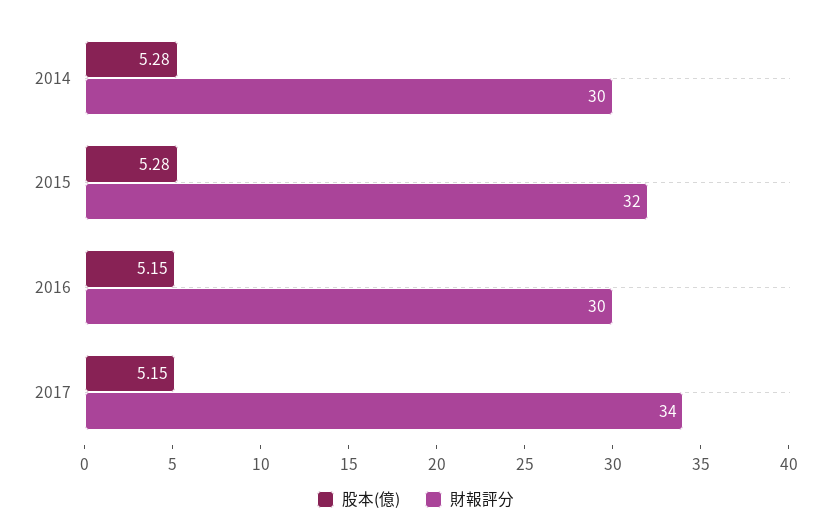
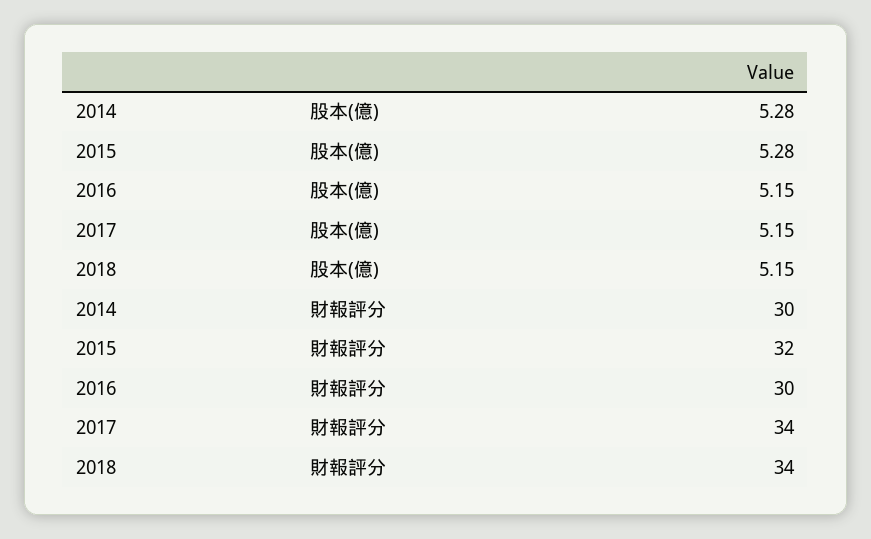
股本(億), 2018: none -> 5.15
財報評分, 2018: none -> 34

